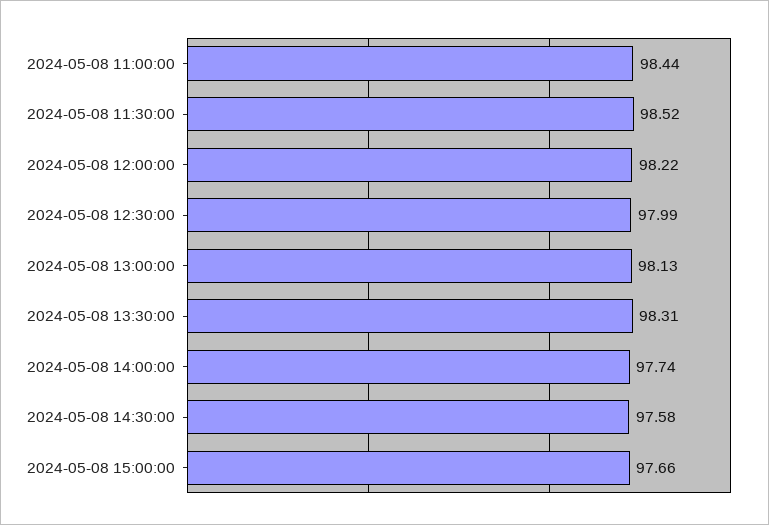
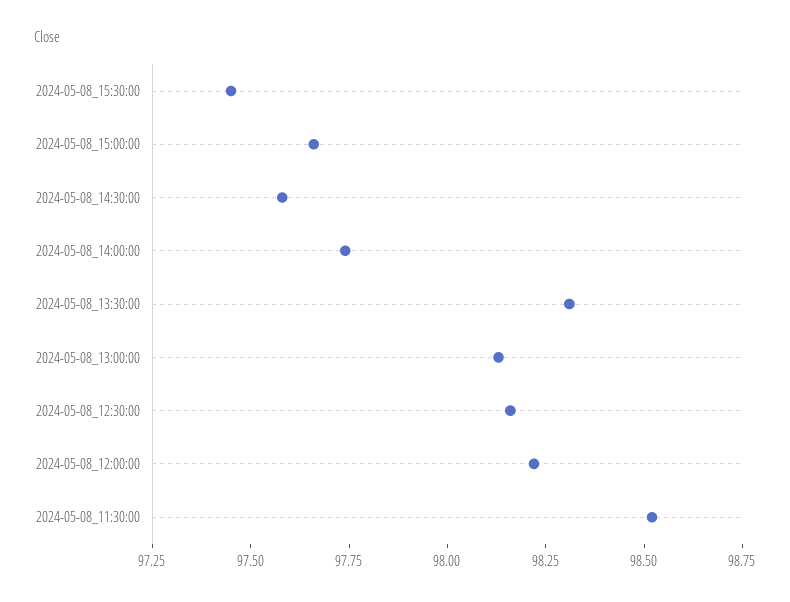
2024-05-08 11:00:00: 98.44 -> none
2024-05-08 12:30:00: 97.99 -> 98.15
2024-05-08_15:30:00: none -> 97.45

